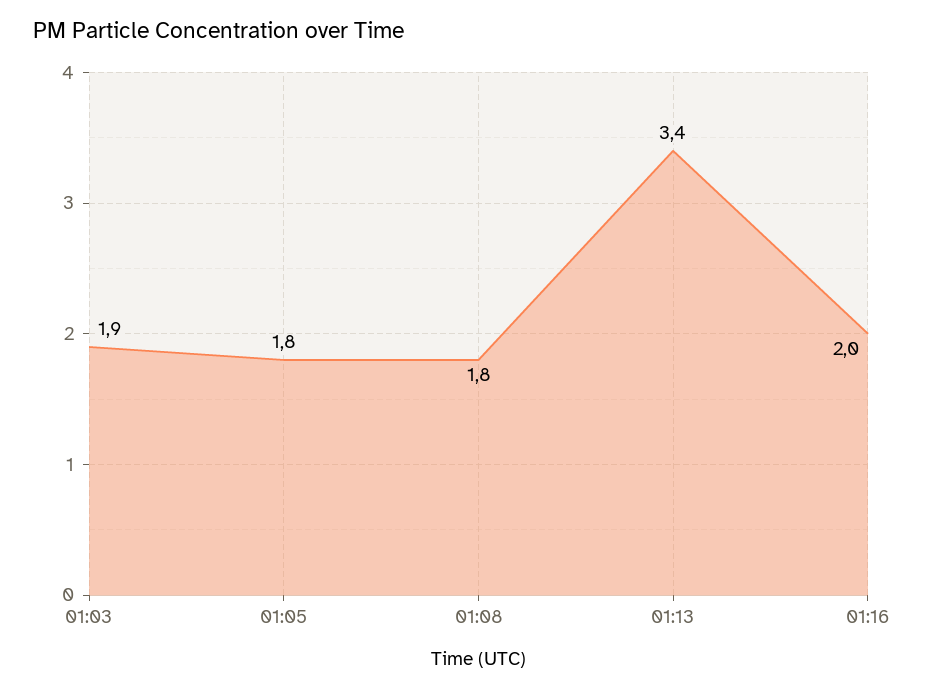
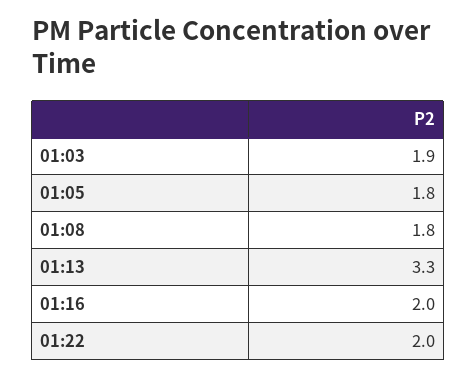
01:13: 3.4 -> 3.3
01:22: none -> 2

